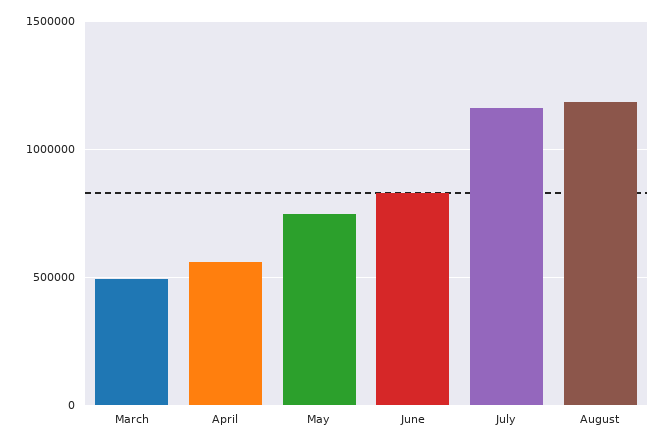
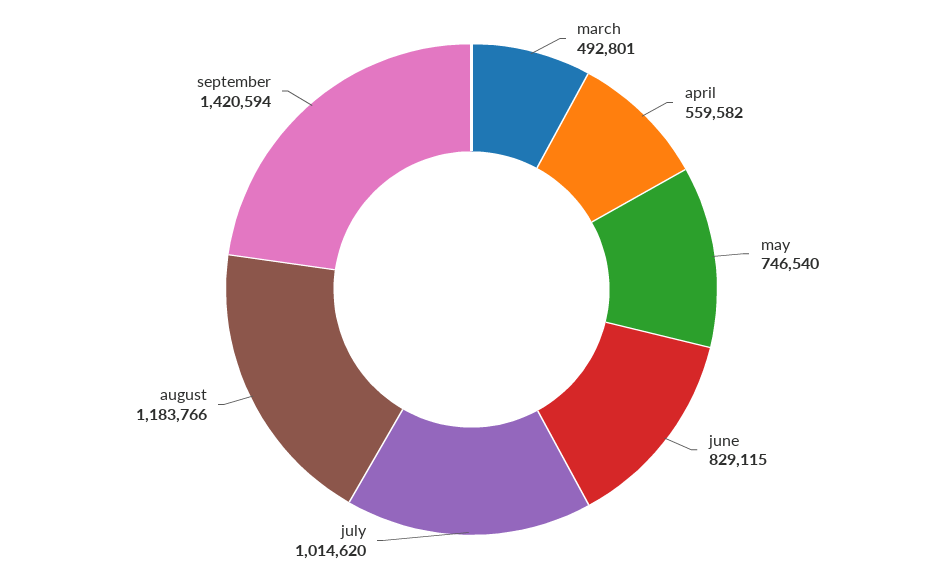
July: 1150000 -> 1014620
september: none -> 1420594

